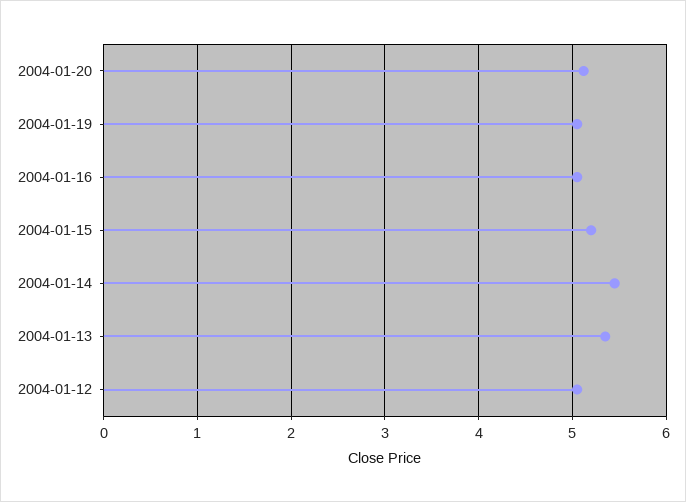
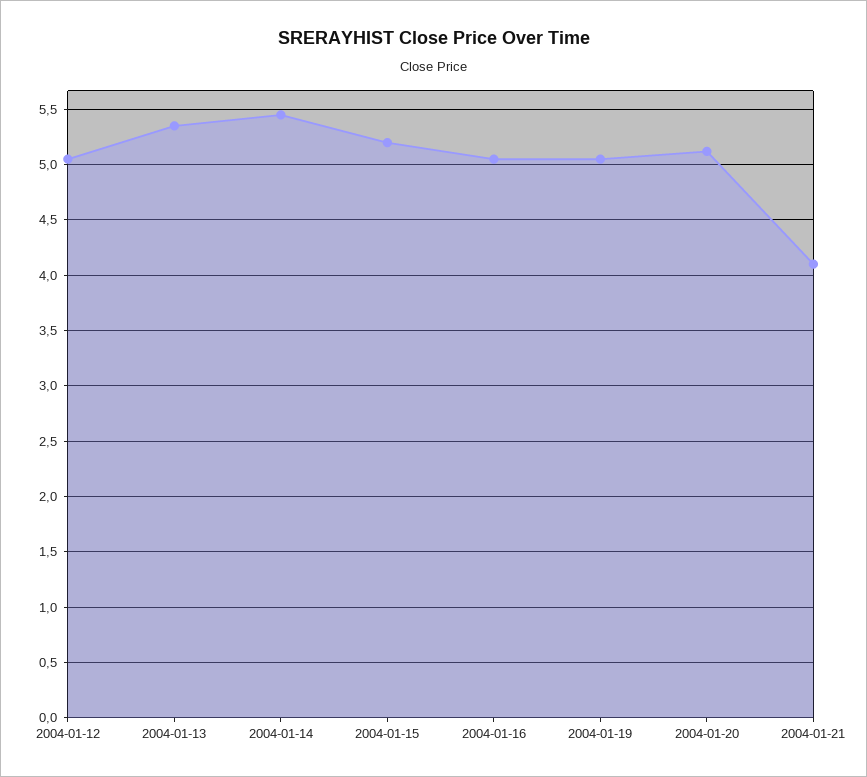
2004-01-21: none -> 4.1

